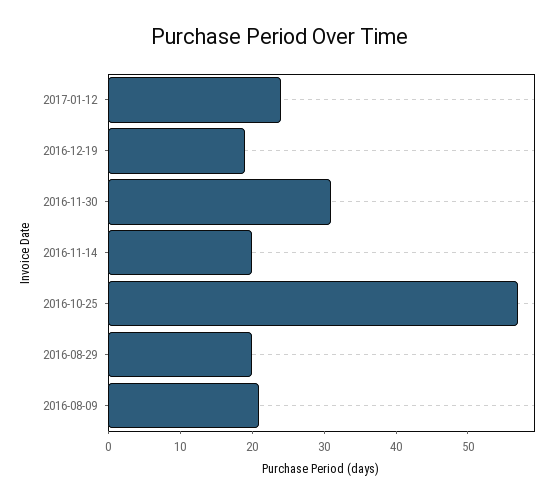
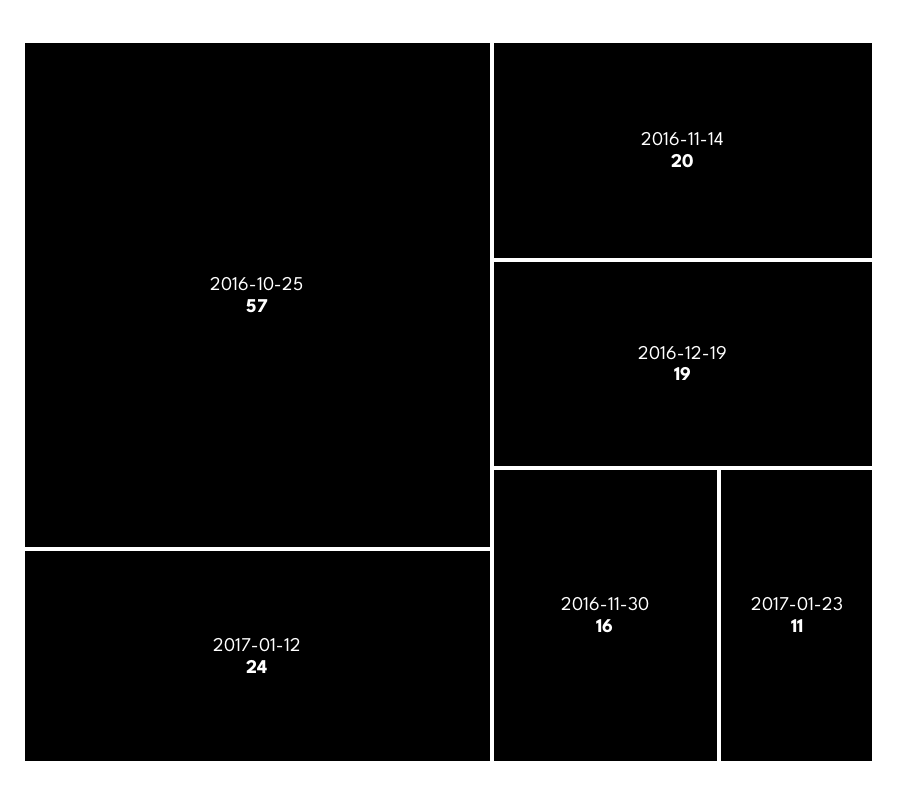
2016-11-30: 30 -> 16
2016-08-29: 20 -> none
2016-08-09: 20 -> none
2017-01-23: none -> 11

